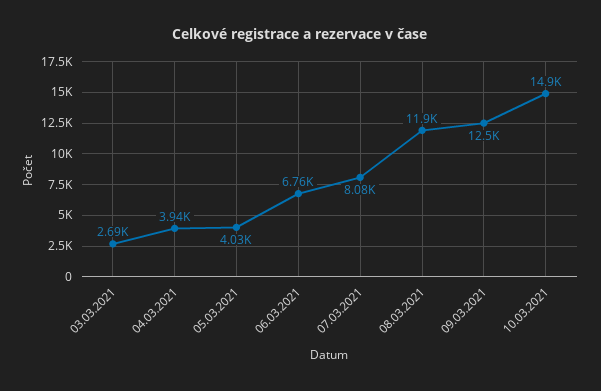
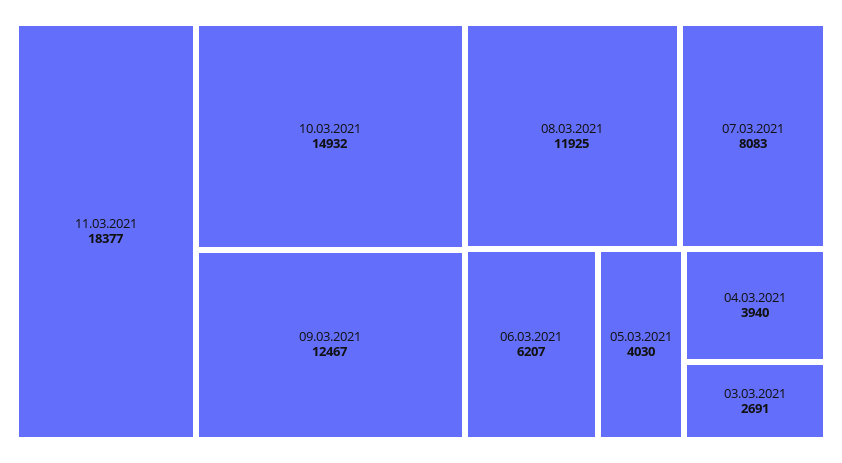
06.03.2021: 6760 -> 6207
11.03.2021: none -> 18377

